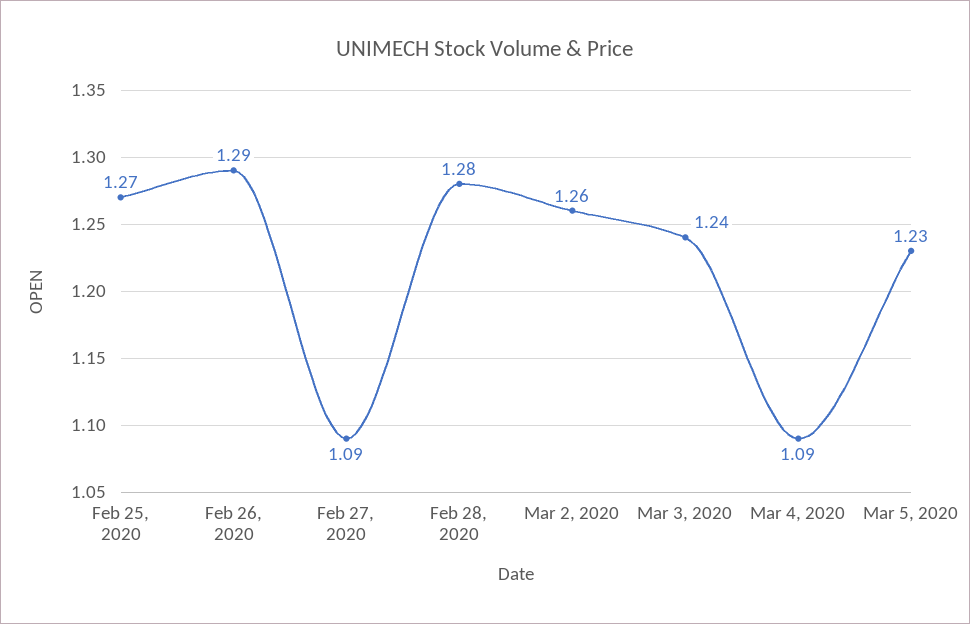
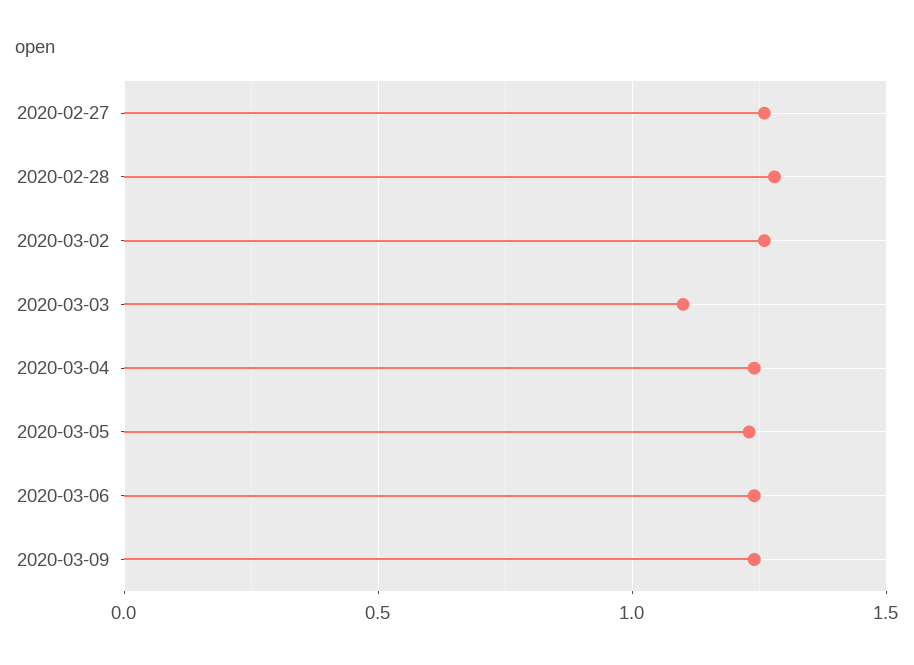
Feb 25, 2020: 1.27 -> none
Feb 26, 2020: 1.29 -> none
Feb 27, 2020: 1.09 -> 1.25
Mar 3, 2020: 1.24 -> 1.1
Mar 4, 2020: 1.09 -> 1.25
2020-03-06: none -> 1.25
2020-03-09: none -> 1.25

